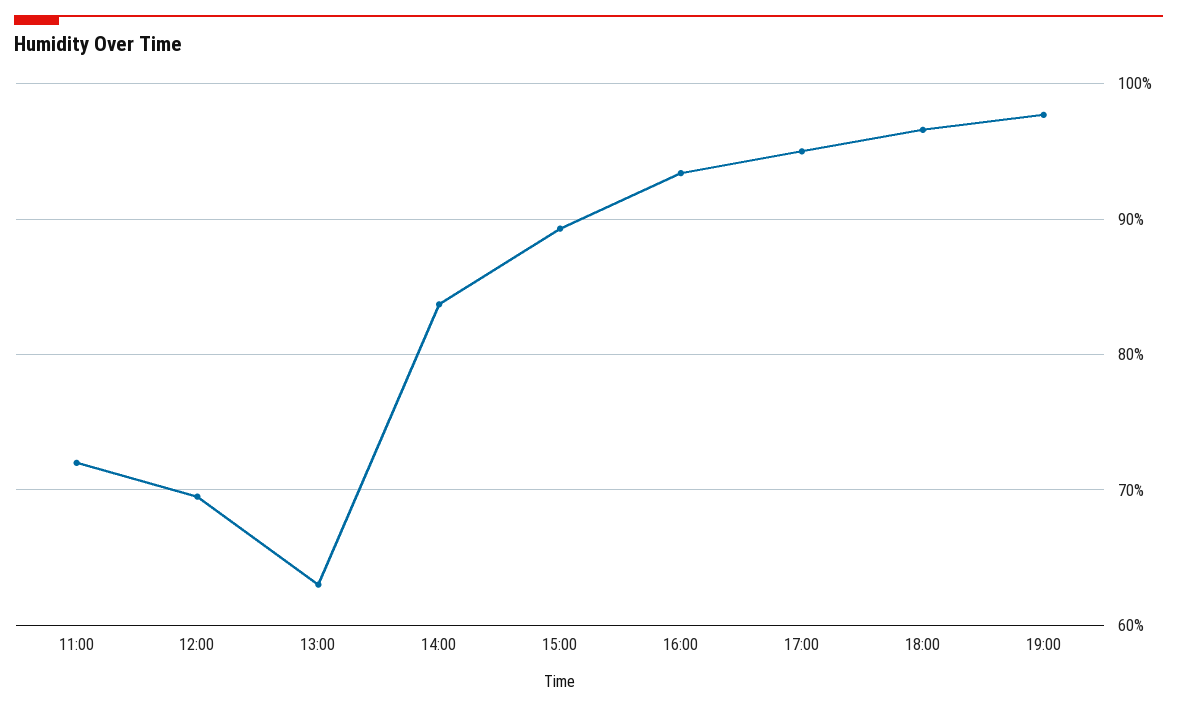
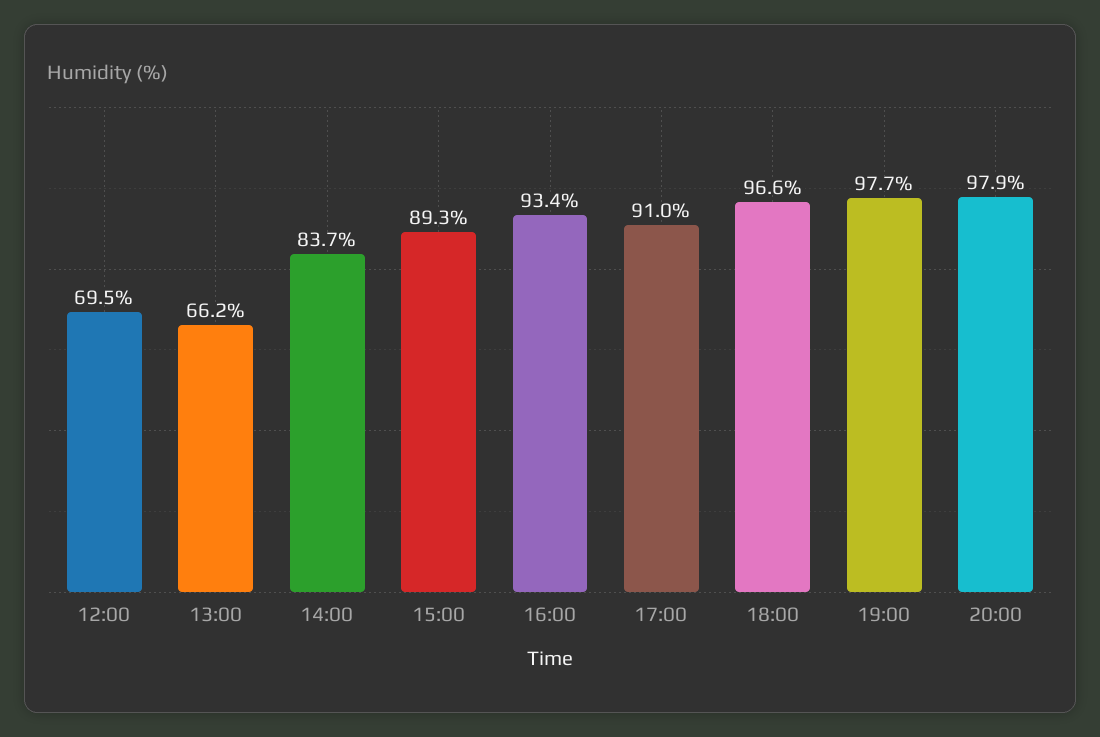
11:00: 72 -> none
13:00: 63 -> 66.2
17:00: 95 -> 91
20:00: none -> 97.9

